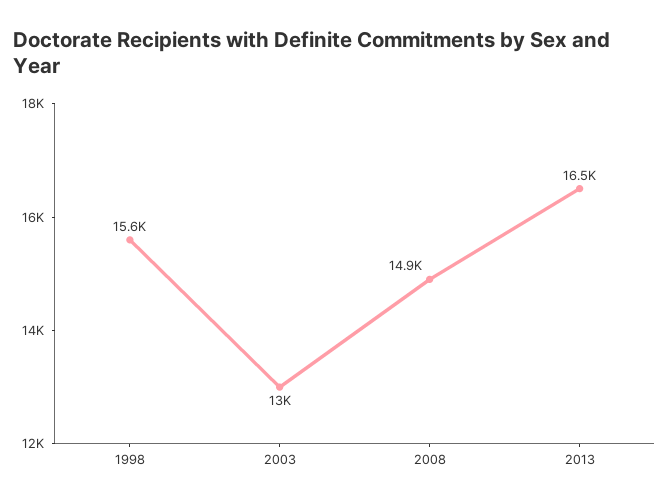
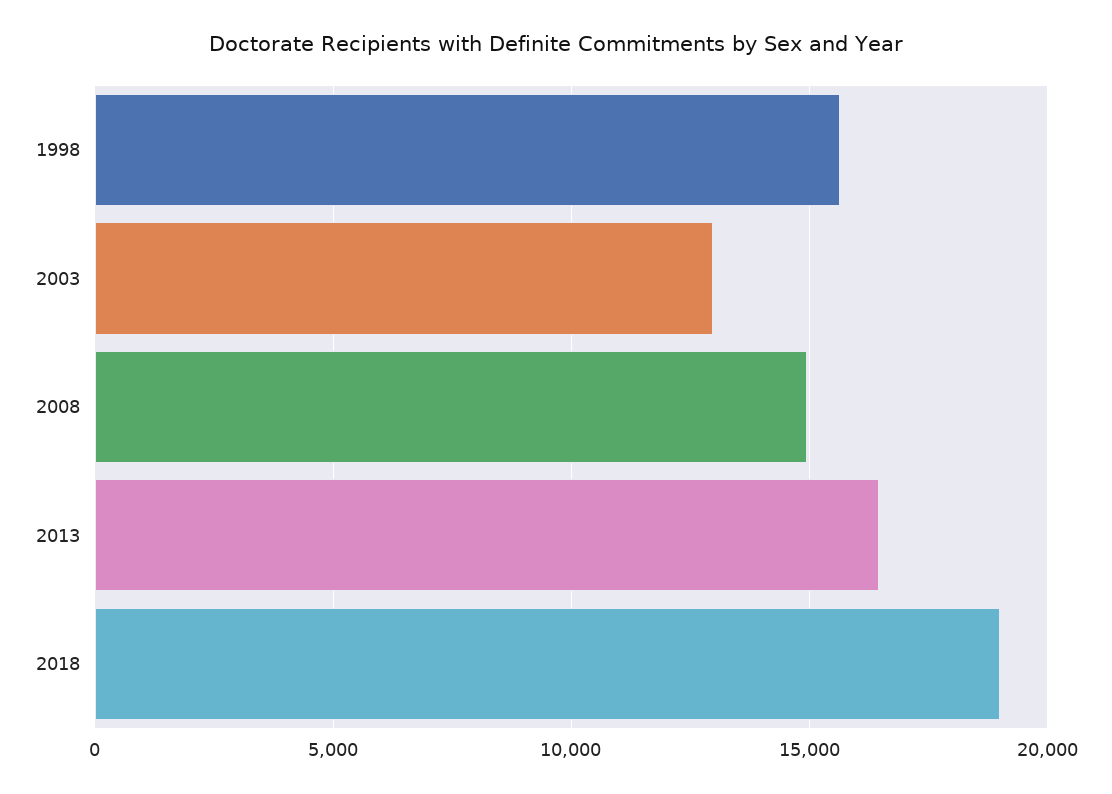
2018: none -> 19000

